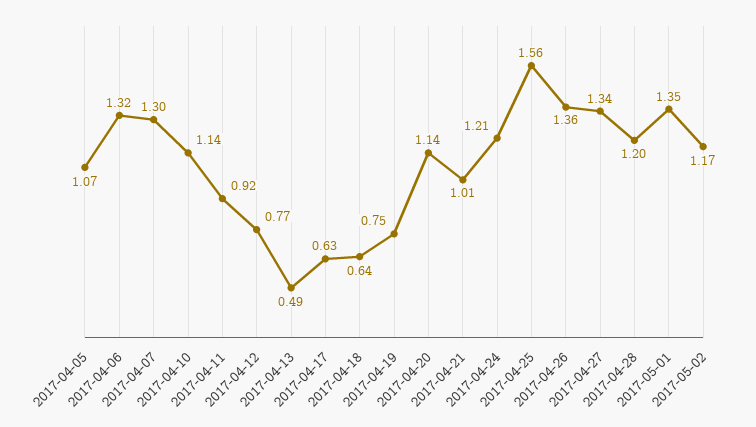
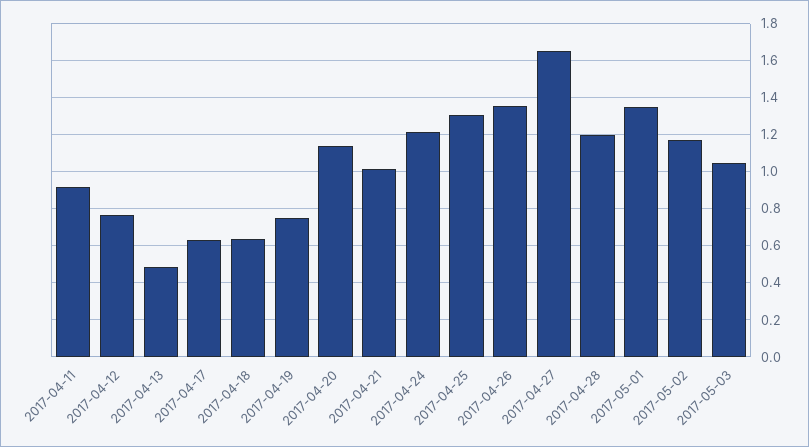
2017-04-05: 1.07 -> none
2017-04-06: 1.32 -> none
2017-04-07: 1.3 -> none
2017-04-10: 1.14 -> none
2017-04-25: 1.56 -> 1.3
2017-04-27: 1.34 -> 1.65
2017-05-03: none -> 1.05

